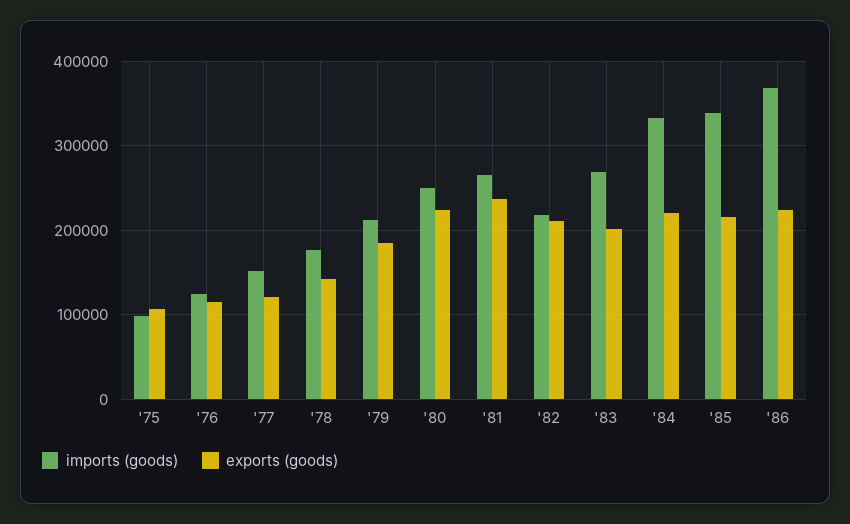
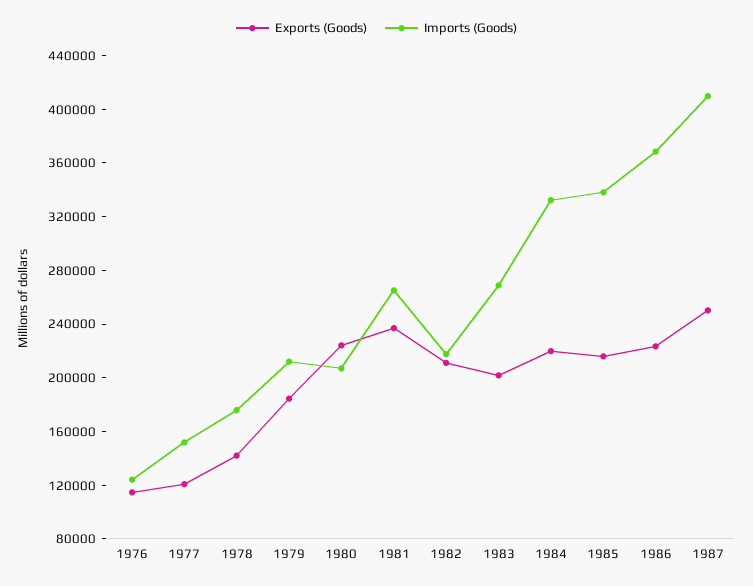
imports (goods), '75: 100000 -> none
exports (goods), '75: 110000 -> none
imports (goods), '80: 250000 -> 210000
exports (goods), 1987: none -> 250000
imports (goods), 1987: none -> 410000

